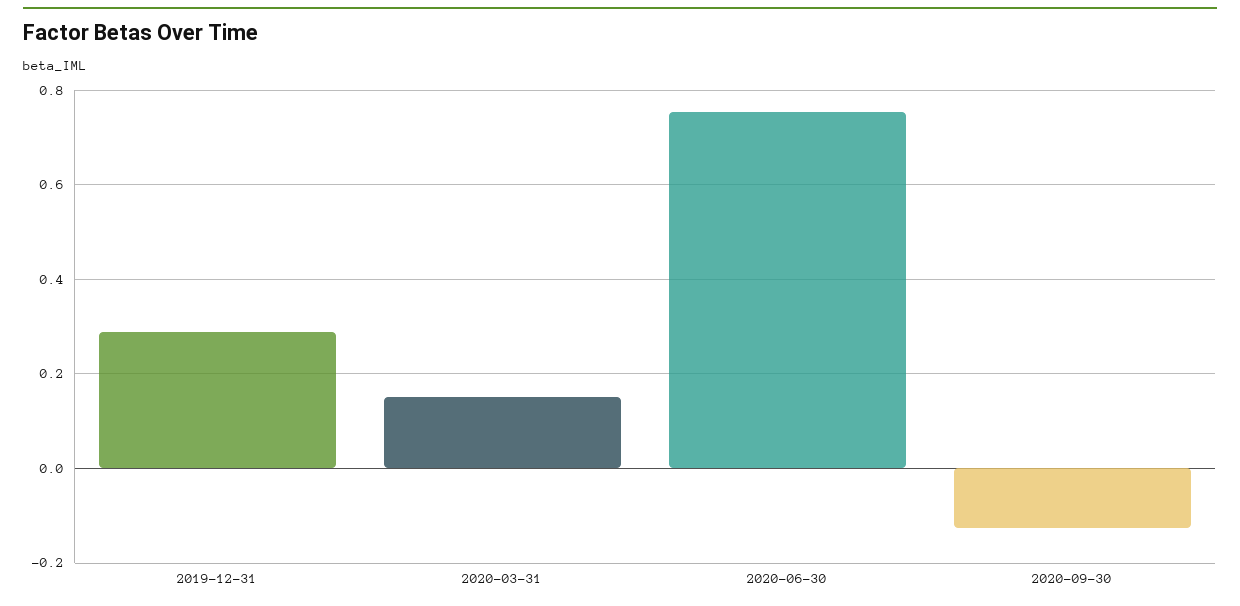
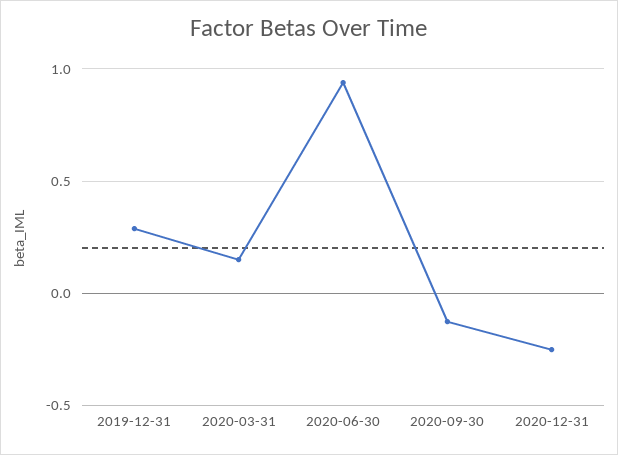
2020-06-30: 0.76 -> 0.95
2020-12-31: none -> -0.25

